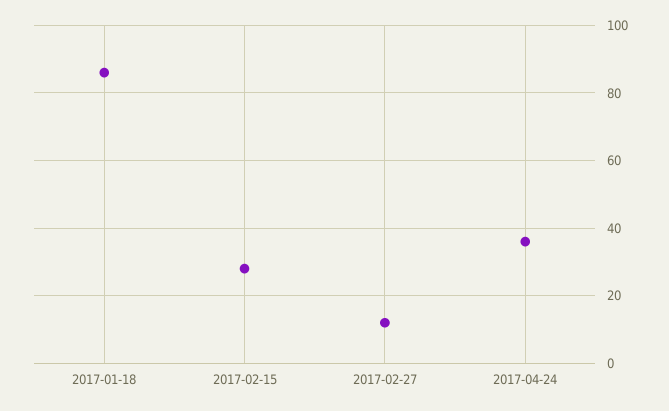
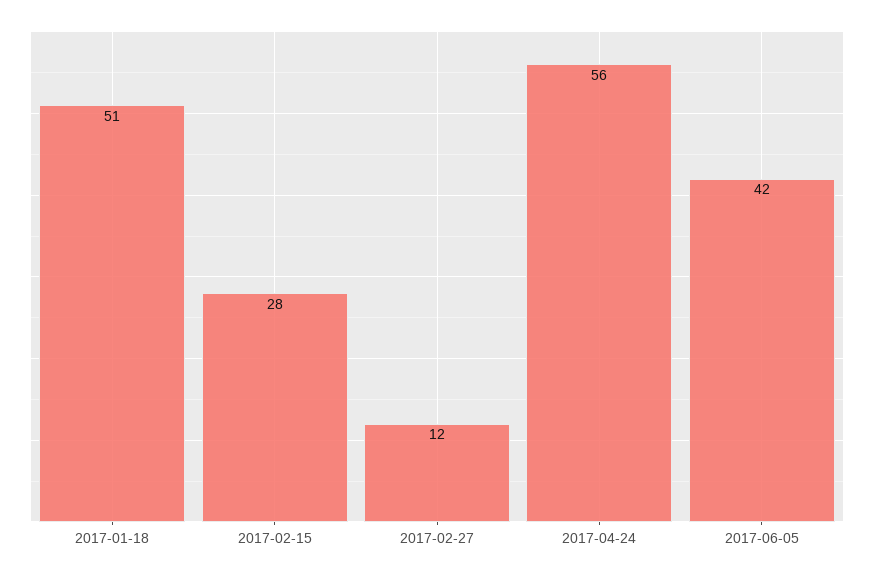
2017-01-18: 85 -> 51
2017-04-24: 35 -> 56
2017-06-05: none -> 42

